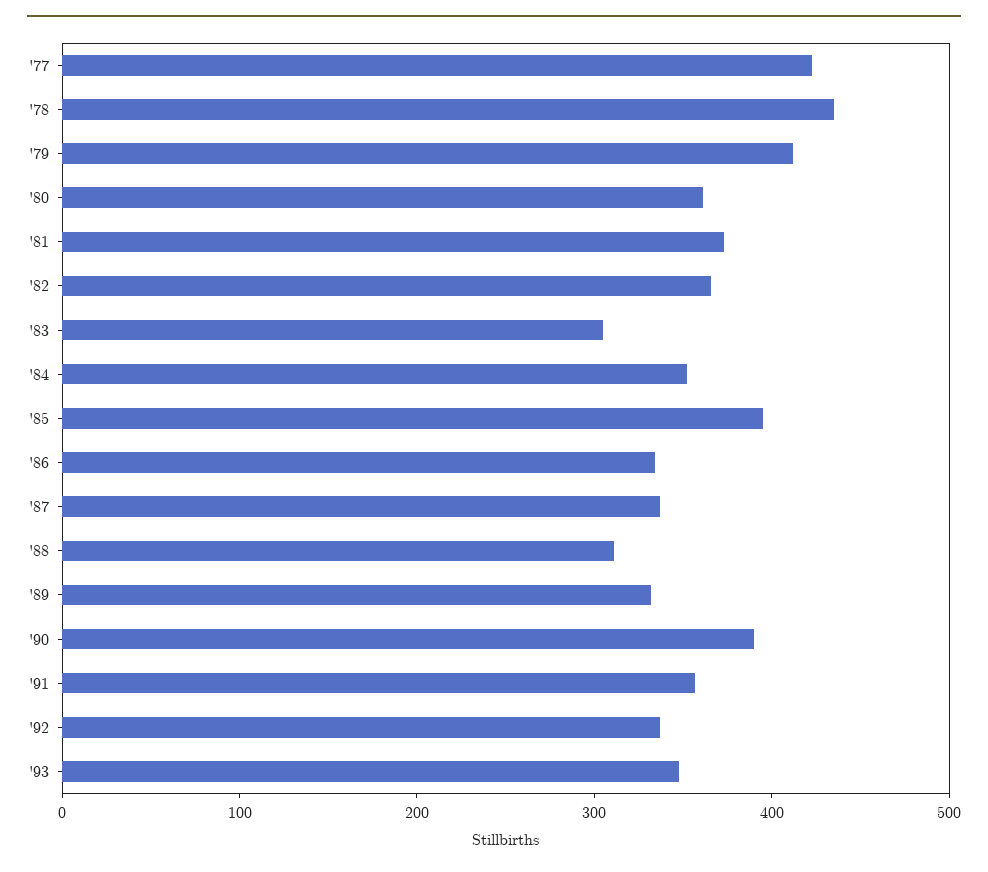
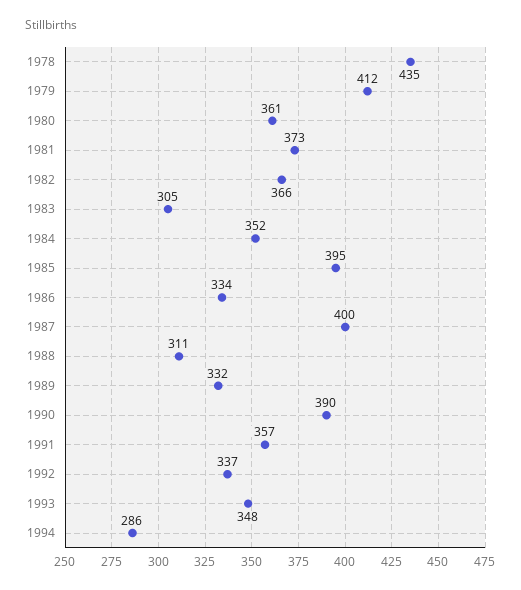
'77: 420 -> none
'87: 340 -> 400
1994: none -> 286

